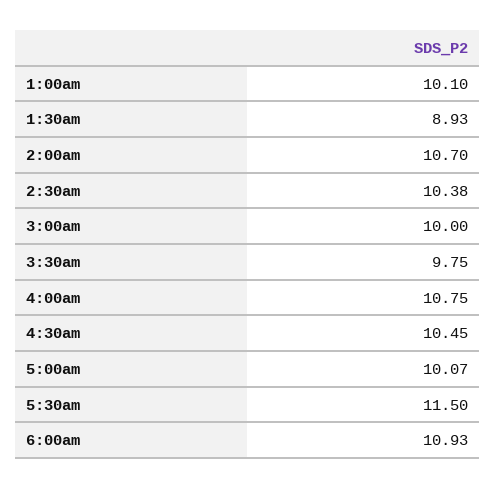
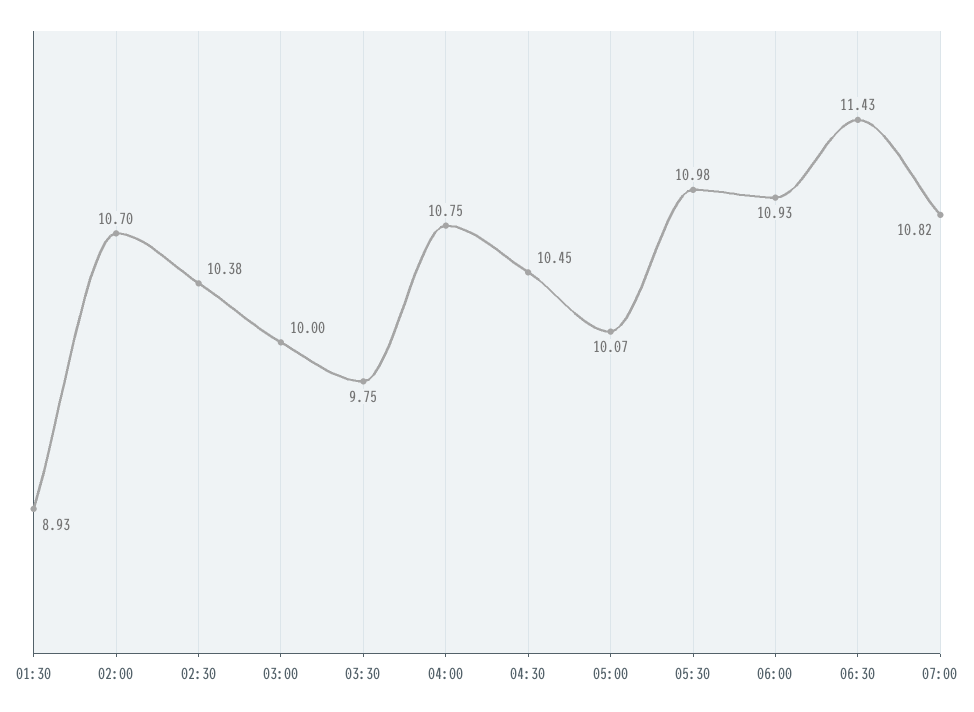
1:00am: 10.1 -> none
5:30am: 11.5 -> 10.98
06:30: none -> 11.43
07:00: none -> 10.82

